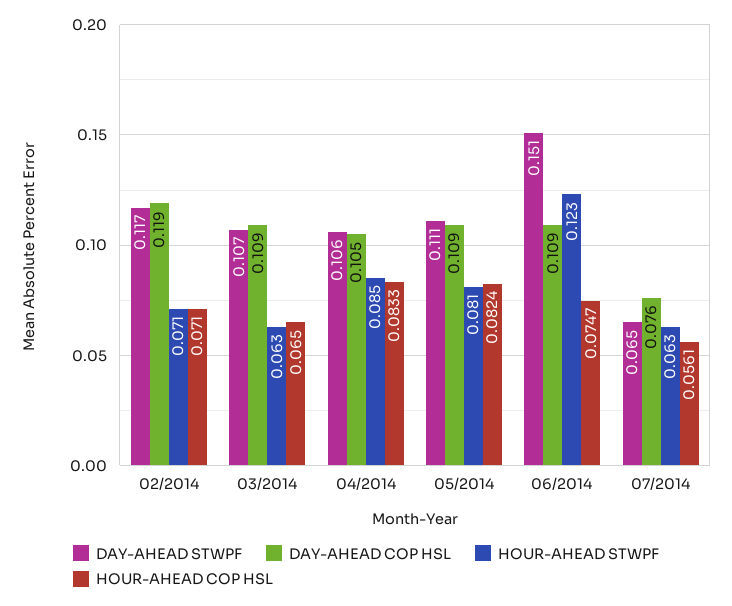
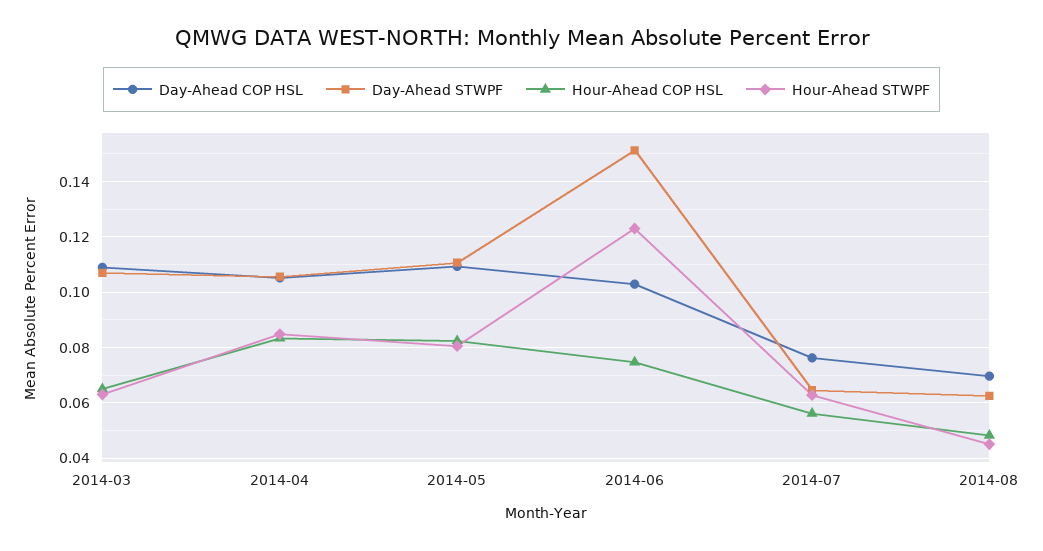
DAY-AHEAD STWPF, 02/2014: 0.117 -> none
DAY-AHEAD COP HSL, 02/2014: 0.119 -> none
HOUR-AHEAD STWPF, 02/2014: 0.071 -> none
HOUR-AHEAD COP HSL, 02/2014: 0.071 -> none
DAY-AHEAD COP HSL, 06/2014: 0.109 -> 0.1025
DAY-AHEAD COP HSL, 2014-08: none -> 0.07
DAY-AHEAD STWPF, 2014-08: none -> 0.0625
HOUR-AHEAD COP HSL, 2014-08: none -> 0.0475
HOUR-AHEAD STWPF, 2014-08: none -> 0.045

